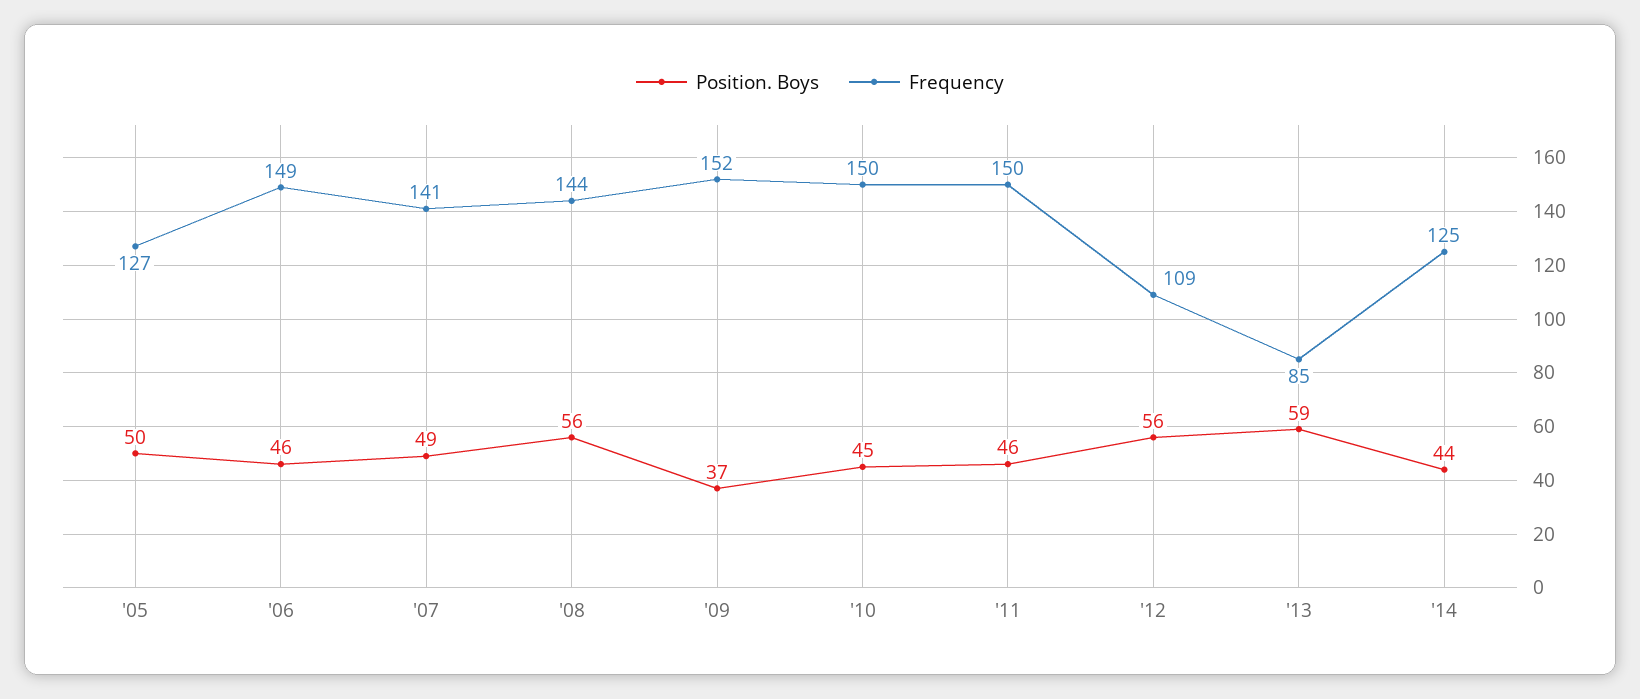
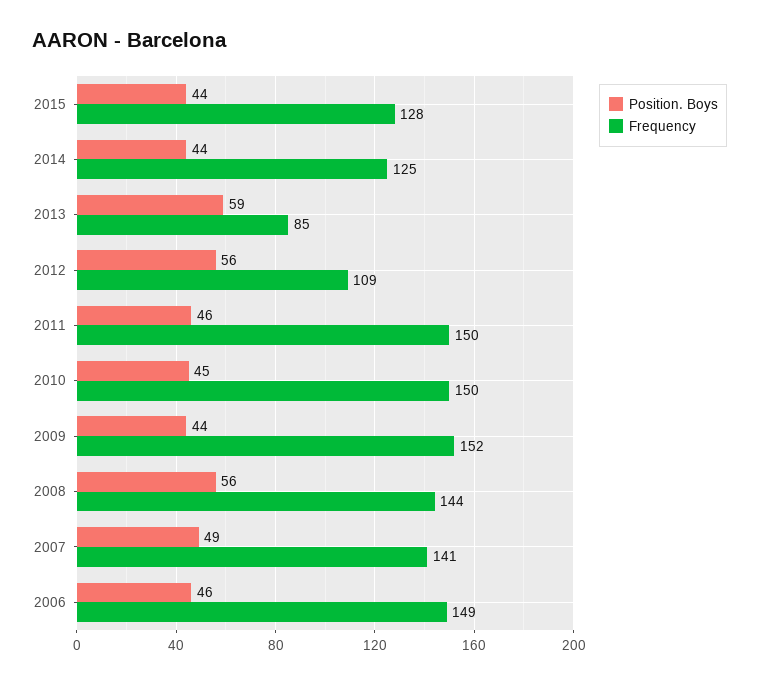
Position. Boys, '05: 50 -> none
Frequency, '05: 127 -> none
Position. Boys, '09: 37 -> 44
Position. Boys, 2015: none -> 44
Frequency, 2015: none -> 128

